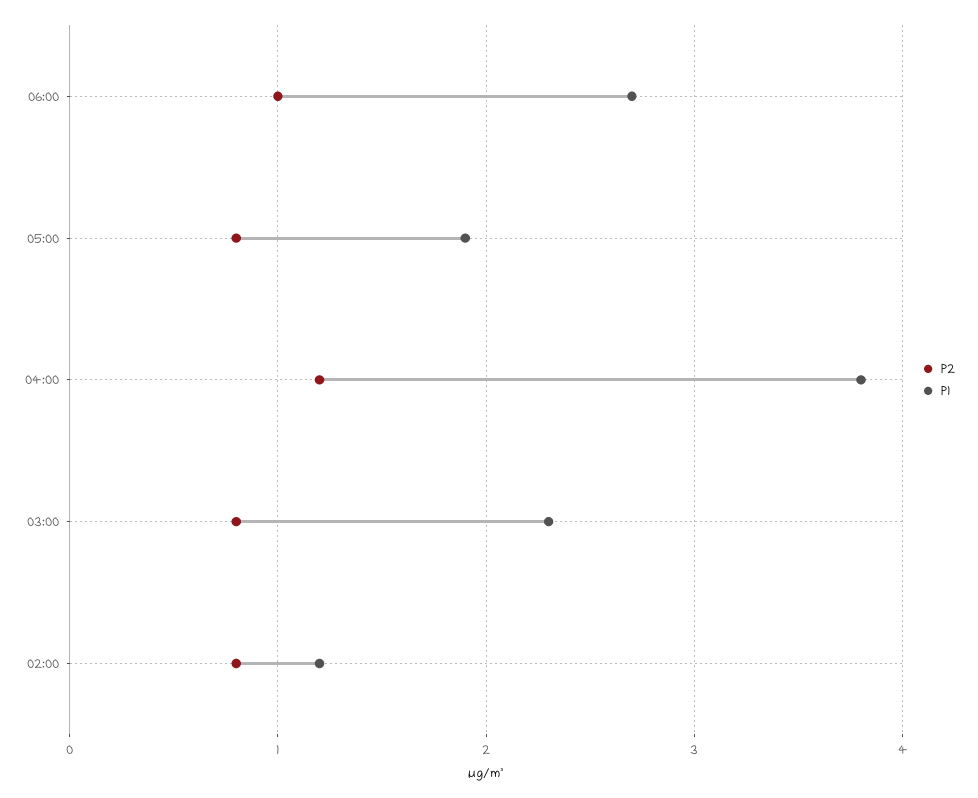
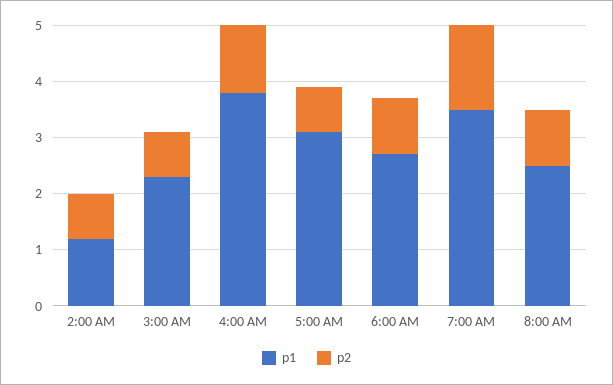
P1, 05:00: 1.9 -> 3
P1, 7:00 AM: none -> 3.5
P2, 7:00 AM: none -> 1.5
P1, 8:00 AM: none -> 2.5
P2, 8:00 AM: none -> 1

